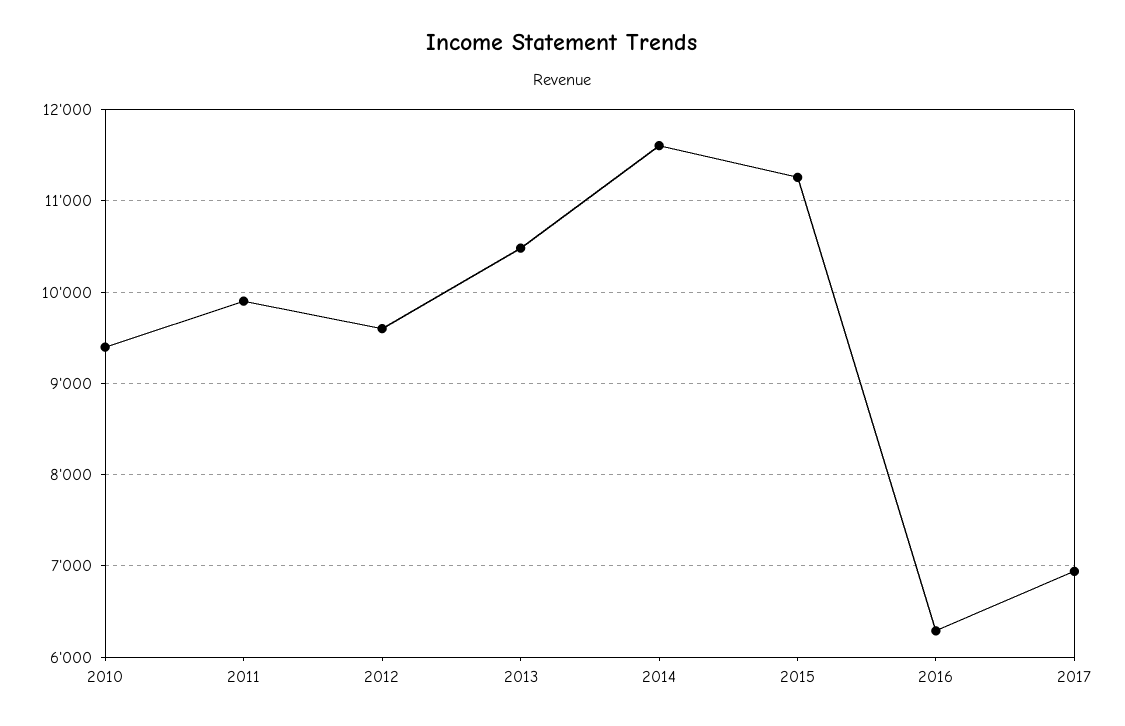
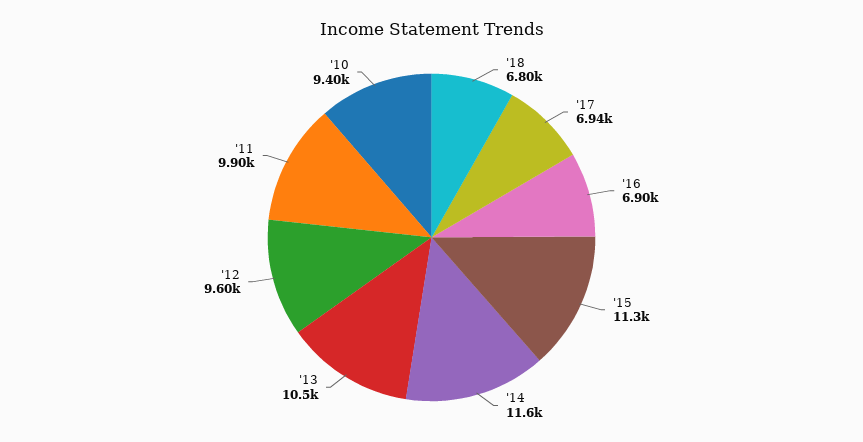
2016: 6300 -> 6900
'18: none -> 6800

